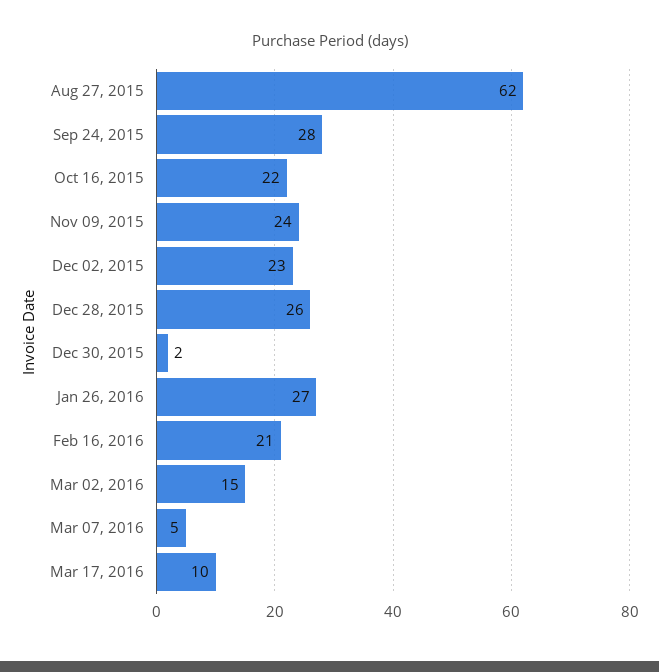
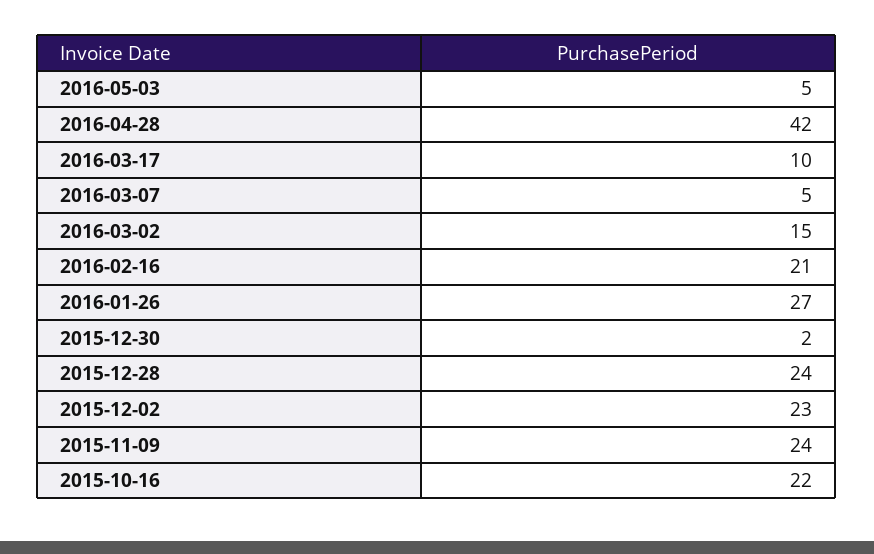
Aug 27, 2015: 62 -> none
Sep 24, 2015: 28 -> none
Dec 28, 2015: 26 -> 24
2016-05-03: none -> 5
2016-04-28: none -> 42

